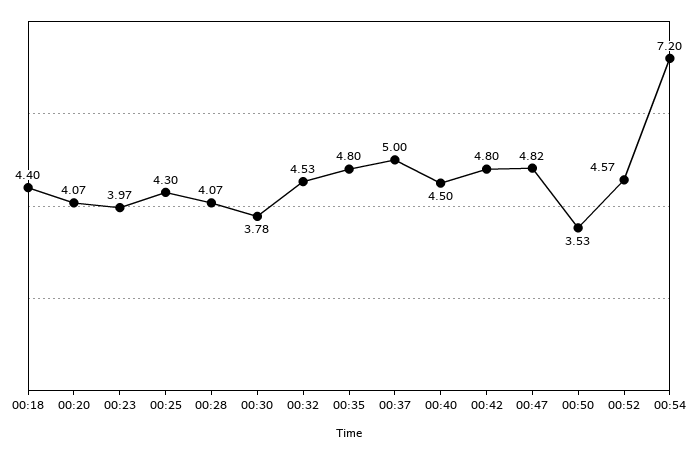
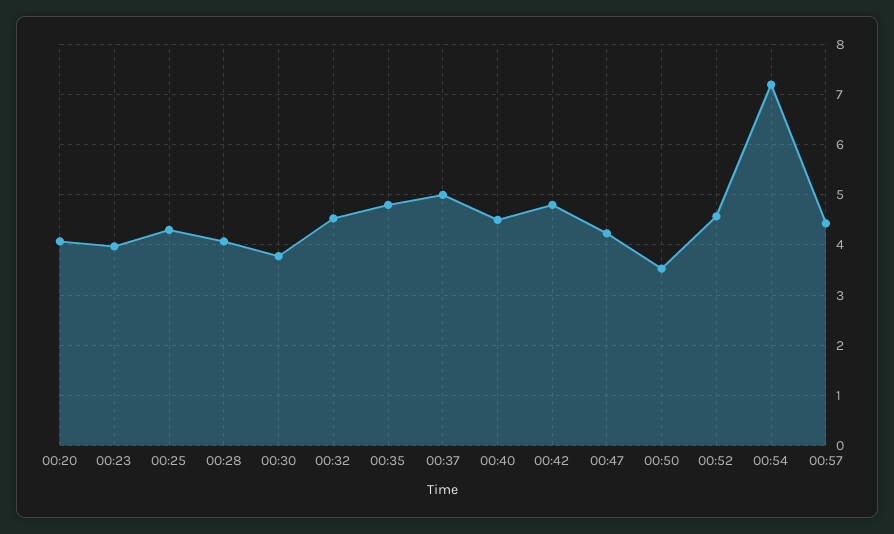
00:18: 4.4 -> none
00:47: 4.82 -> 4.2
00:57: none -> 4.4

